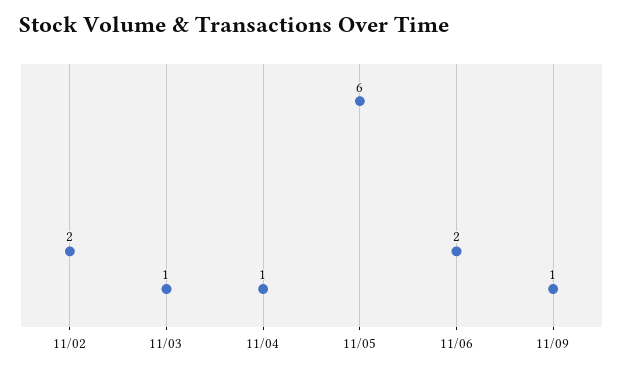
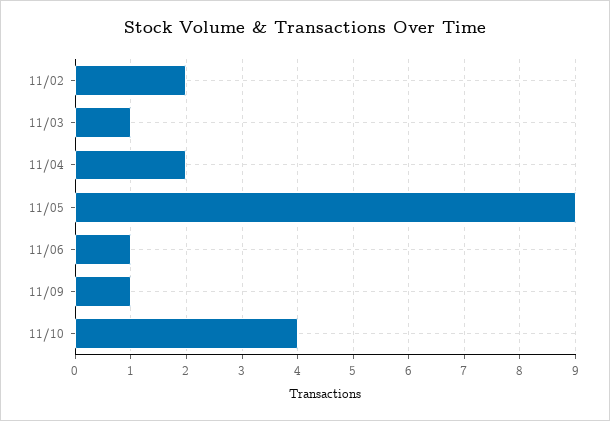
11/04: 1 -> 2
11/05: 6 -> 9
11/06: 2 -> 1
11/10: none -> 4

